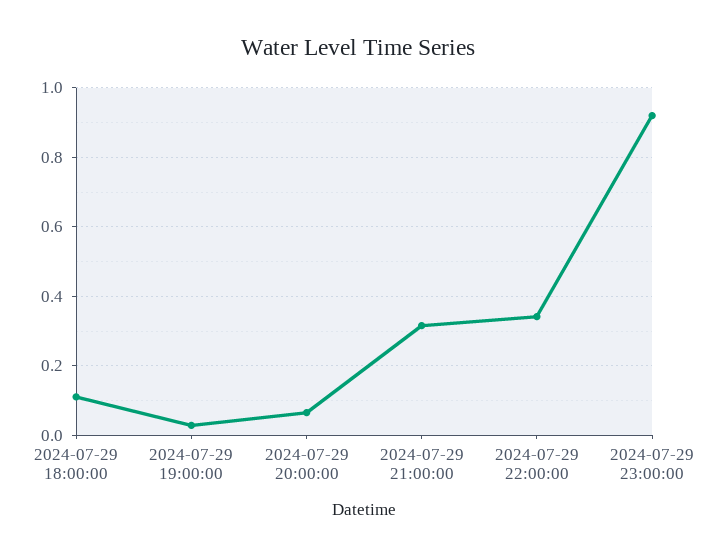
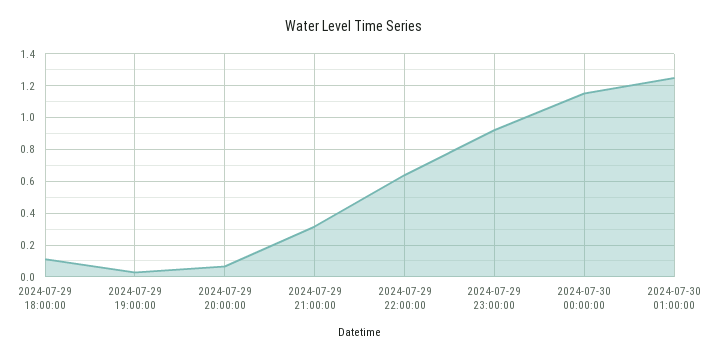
2024-07-29 22:00:00: 0.34 -> 0.65
2024-07-30 00:00:00: none -> 1.15
2024-07-30 01:00:00: none -> 1.25

